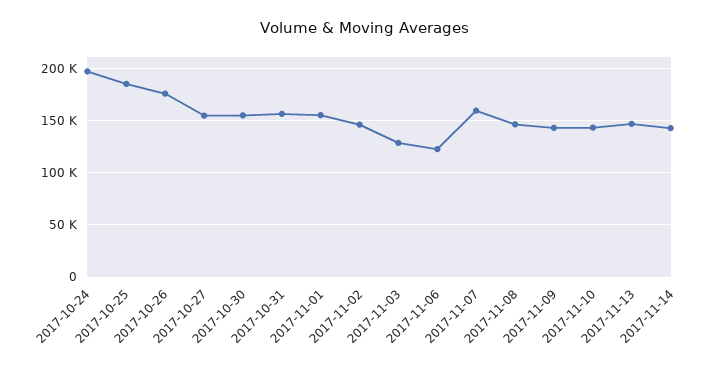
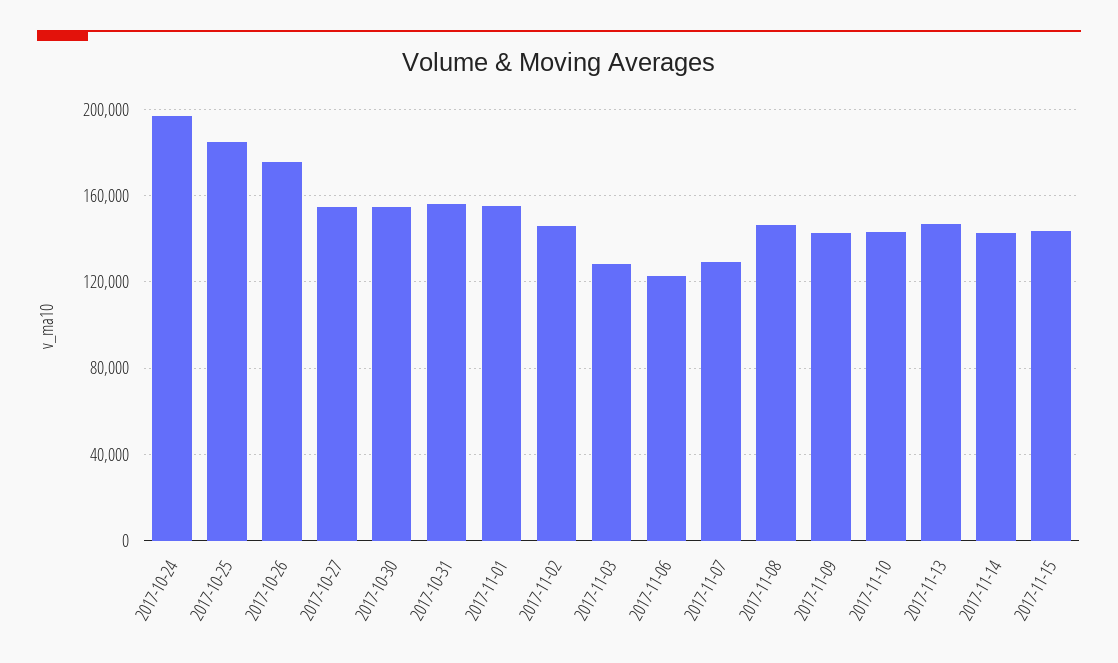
2017-11-07: 160000 -> 130000
2017-11-15: none -> 145000

